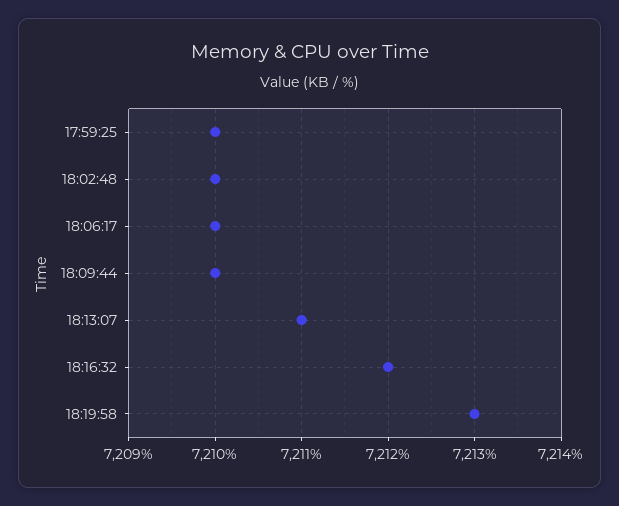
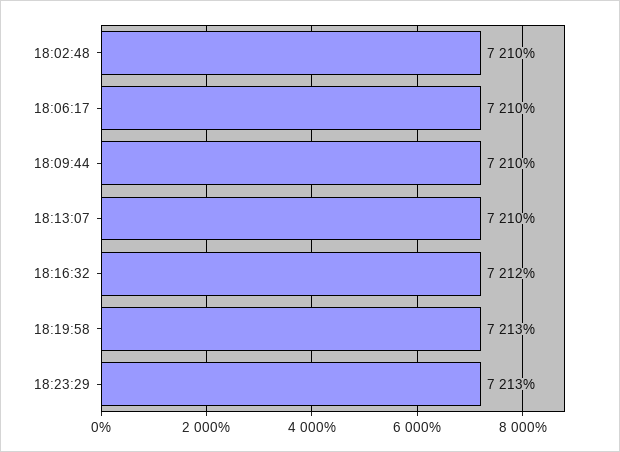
17:59:25: 7210 -> none
18:13:07: 7211 -> 7210
18:23:29: none -> 7213

